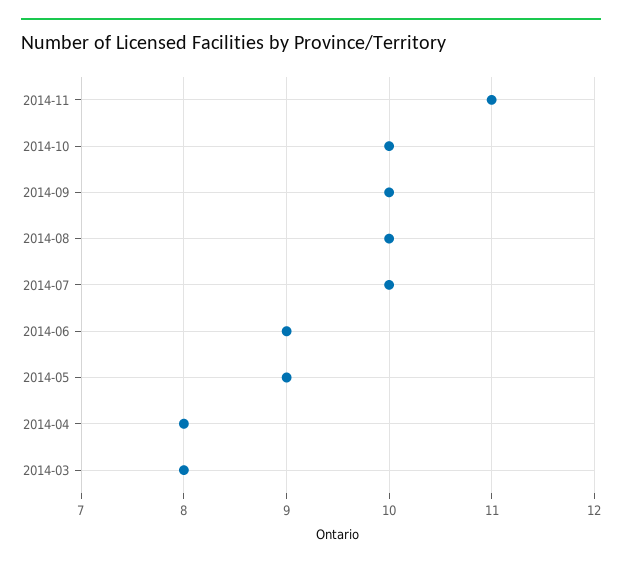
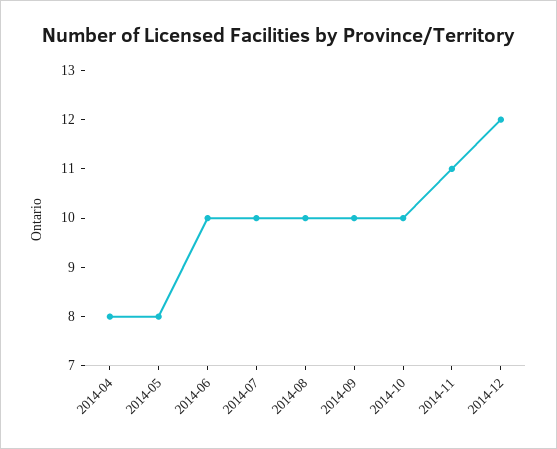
2014-06: 9 -> 10
2014-05: 9 -> 8
2014-03: 8 -> none
2014-12: none -> 12

